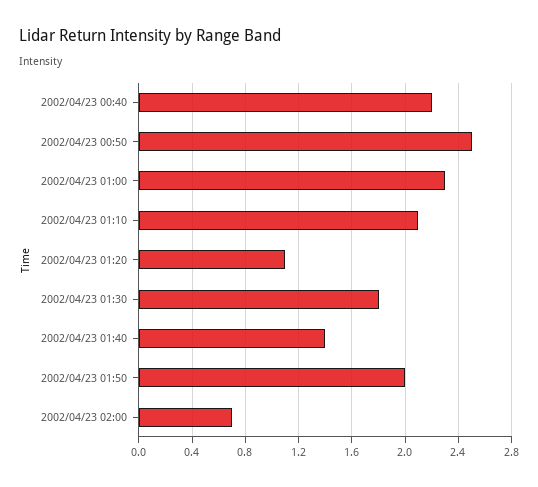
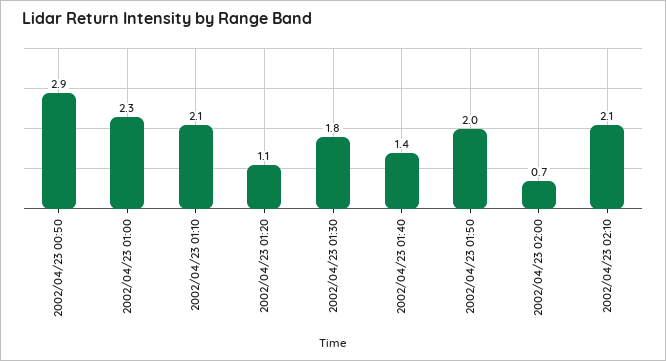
2002/04/23 00:40: 2.2 -> none
2002/04/23 00:50: 2.5 -> 2.9
2002/04/23 02:10: none -> 2.1

